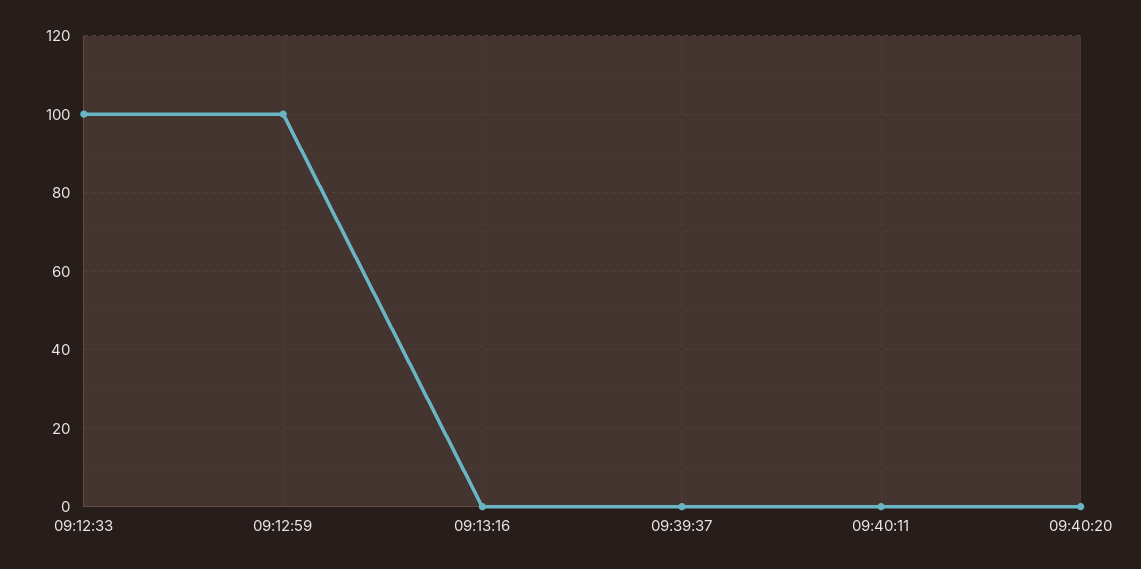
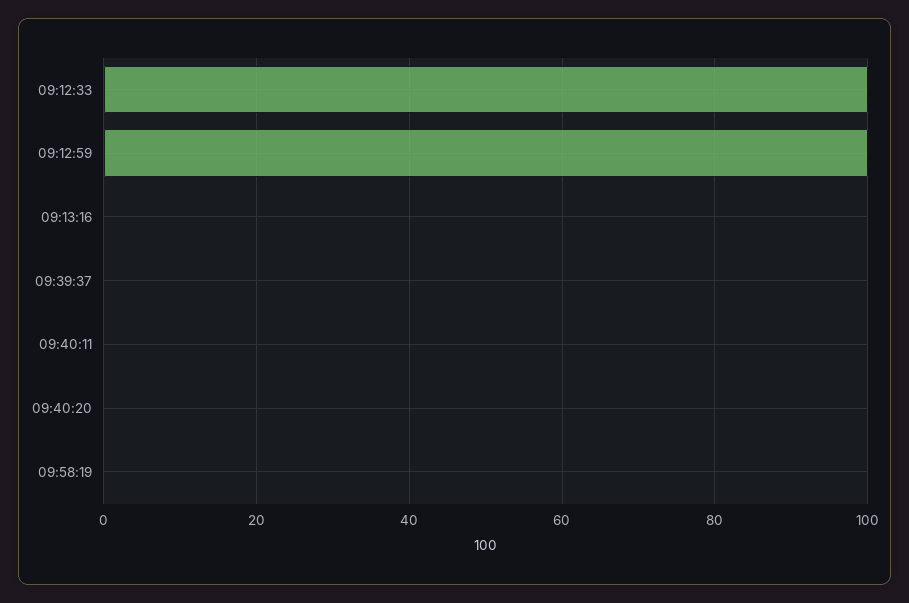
09:58:19: none -> 0

